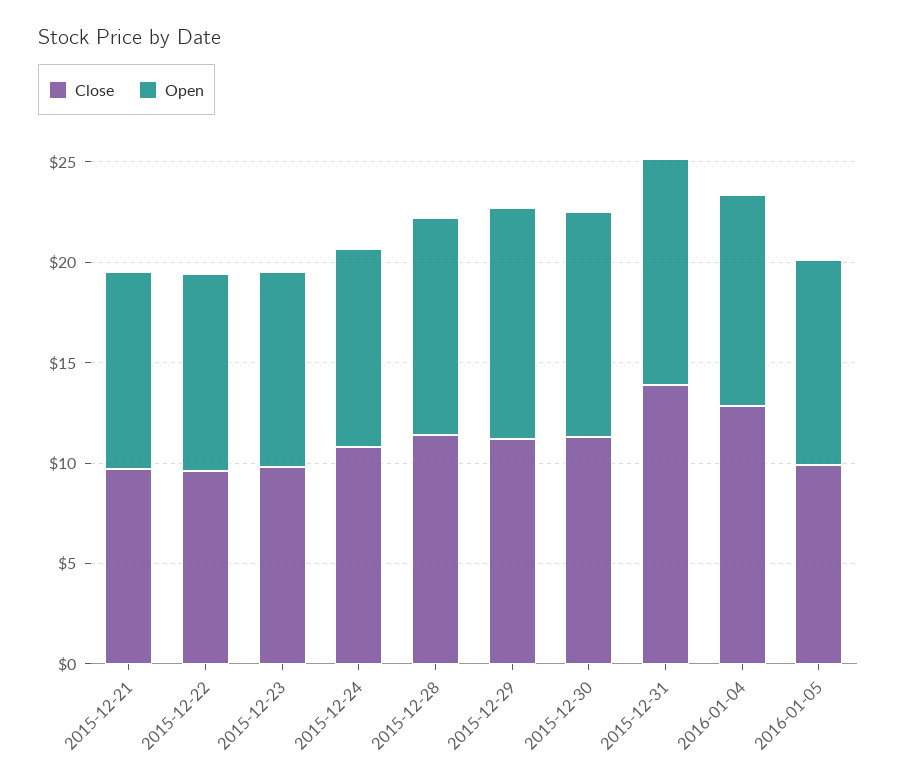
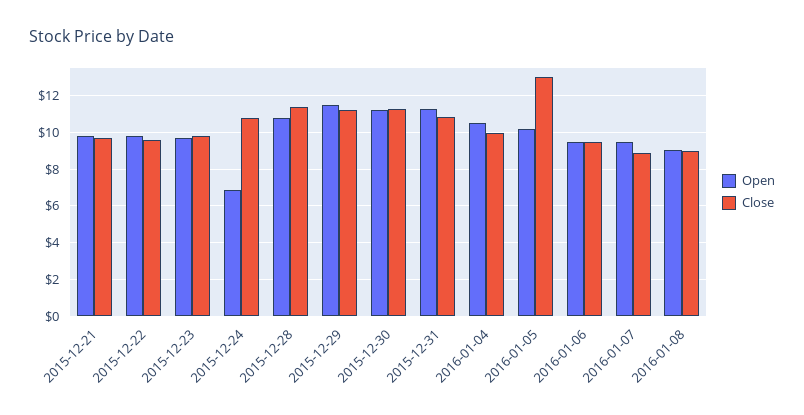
Open, 2015-12-24: 10 -> 7
Close, 2015-12-31: 14 -> 11
Close, 2016-01-04: 13 -> 10
Close, 2016-01-05: 10 -> 13
Open, 2016-01-06: none -> 9.5
Close, 2016-01-06: none -> 9.5
Open, 2016-01-07: none -> 9.5
Close, 2016-01-07: none -> 9
Open, 2016-01-08: none -> 9
Close, 2016-01-08: none -> 9

